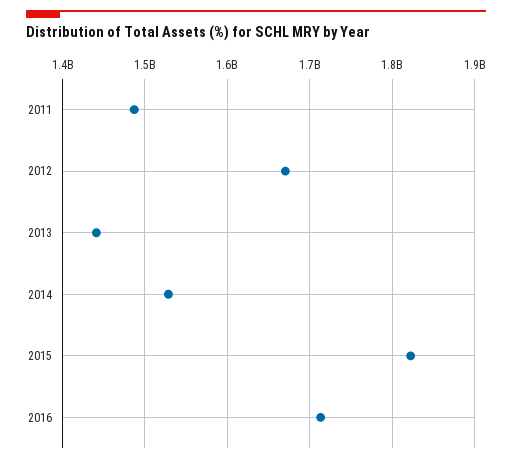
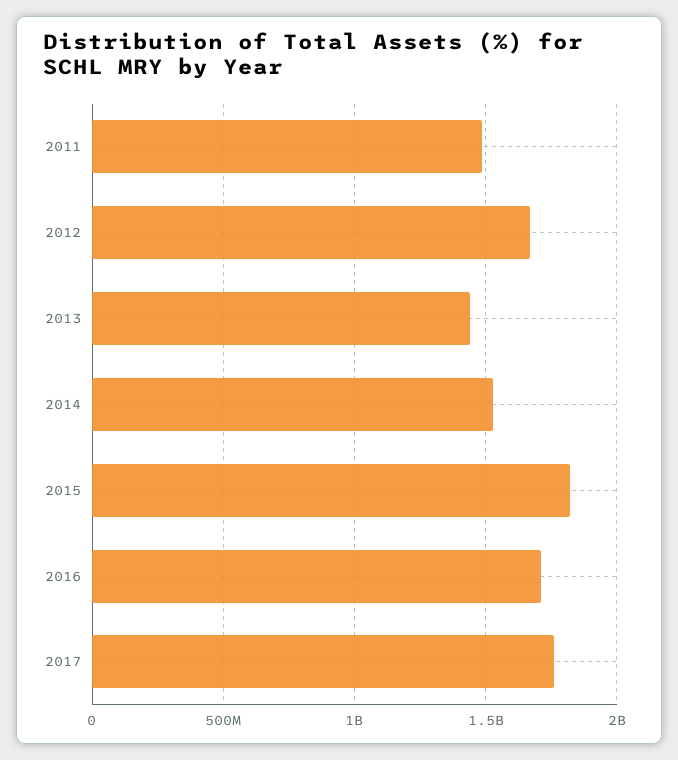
2017: none -> 1750000000

